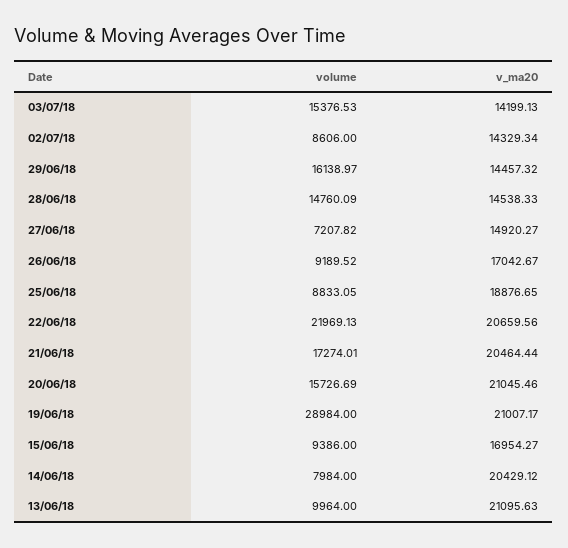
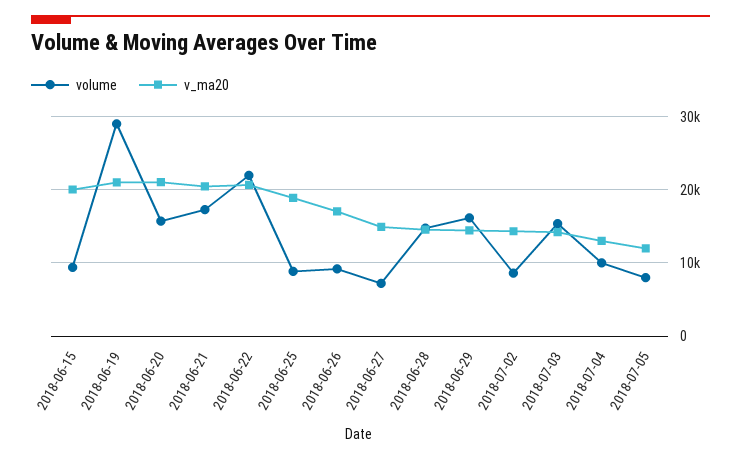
v_ma20, 15/06/18: 16954.27 -> 20000
volume, 14/06/18: 7984 -> none
v_ma20, 14/06/18: 20429.12 -> none
volume, 13/06/18: 9964 -> none
v_ma20, 13/06/18: 21095.63 -> none
volume, 2018-07-04: none -> 10000
v_ma20, 2018-07-04: none -> 13000
volume, 2018-07-05: none -> 8000
v_ma20, 2018-07-05: none -> 12000

